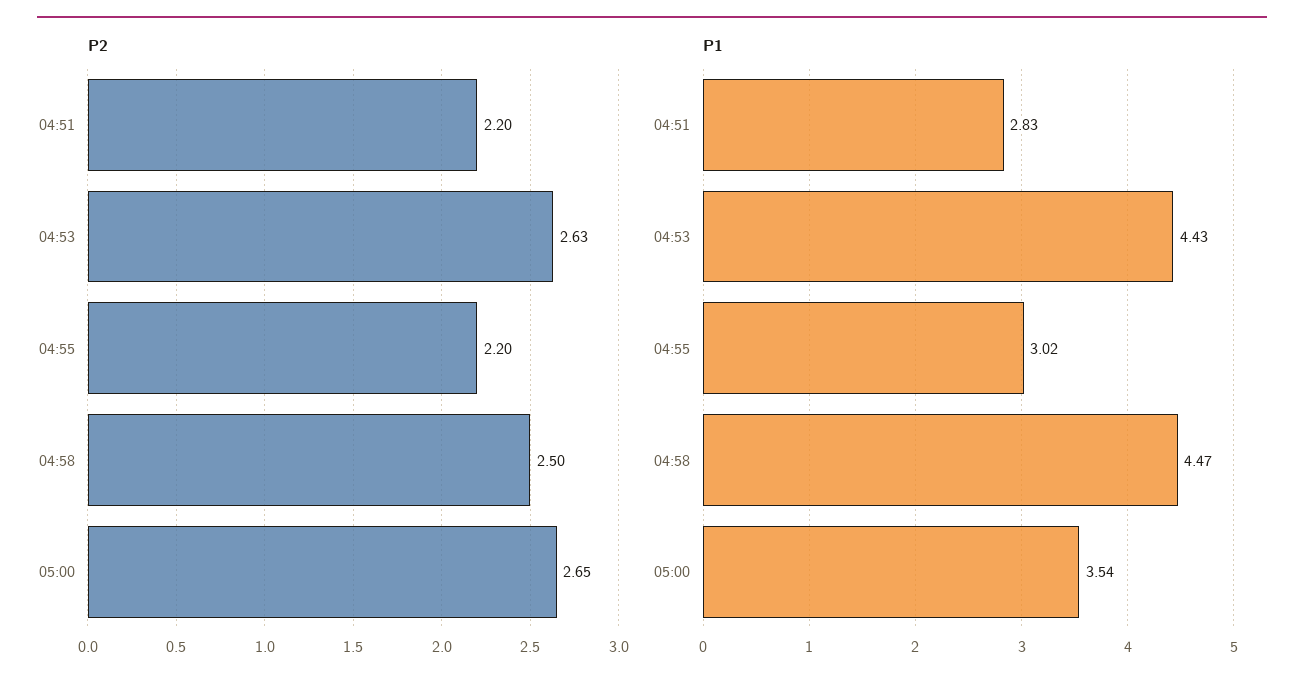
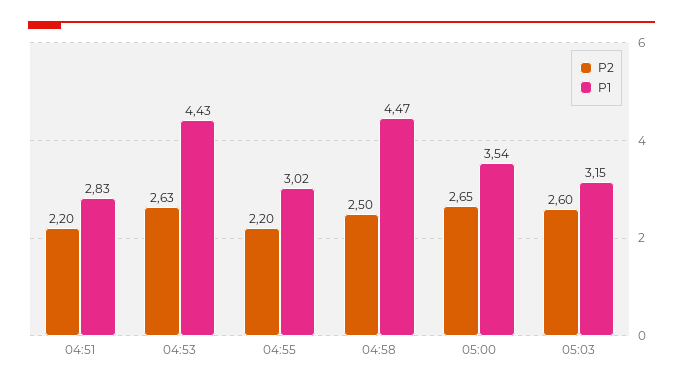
P2, 05:03: none -> 2.6
P1, 05:03: none -> 3.15

